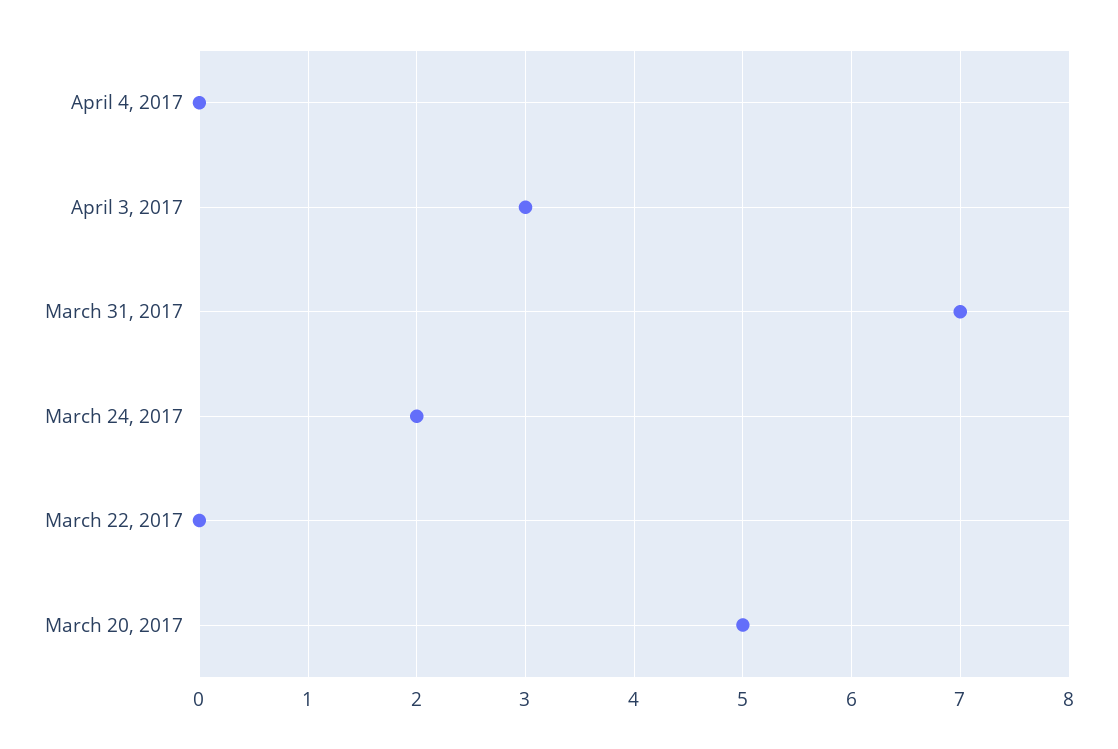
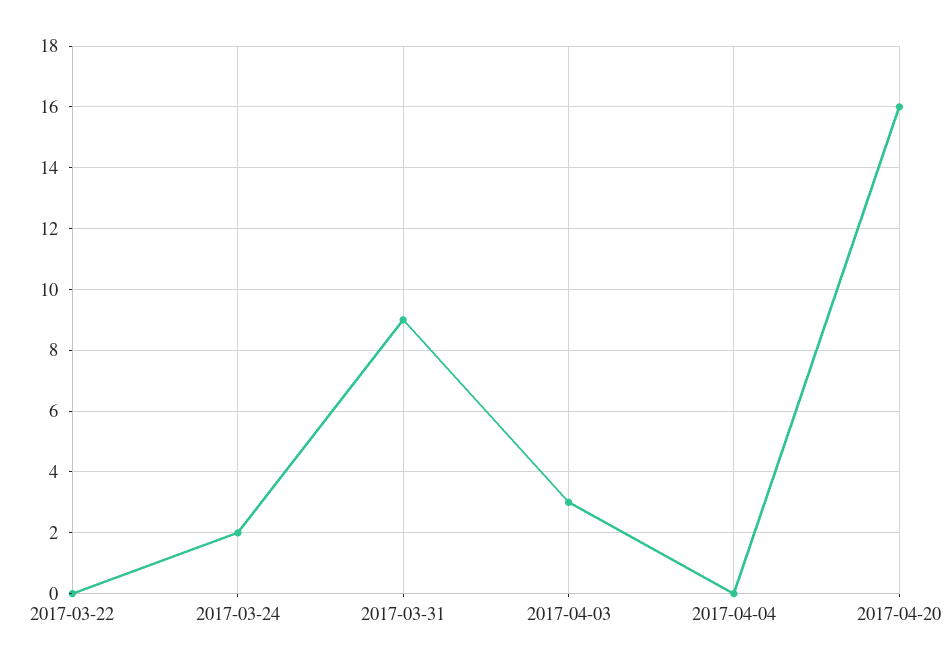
March 31, 2017: 7 -> 9
March 20, 2017: 5 -> none
2017-04-20: none -> 16

